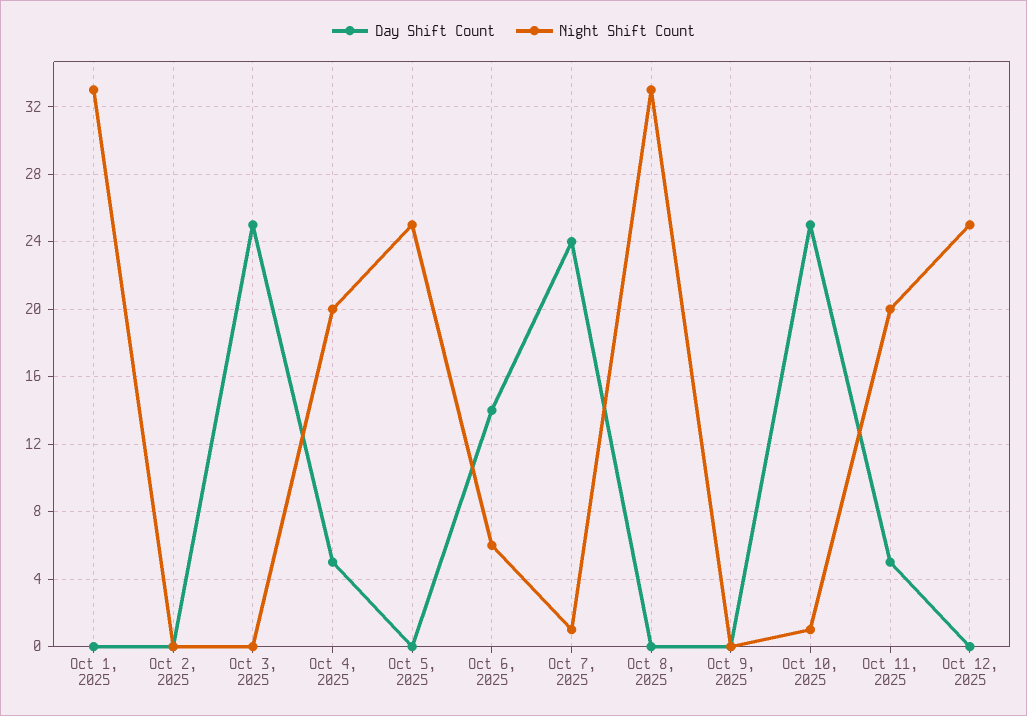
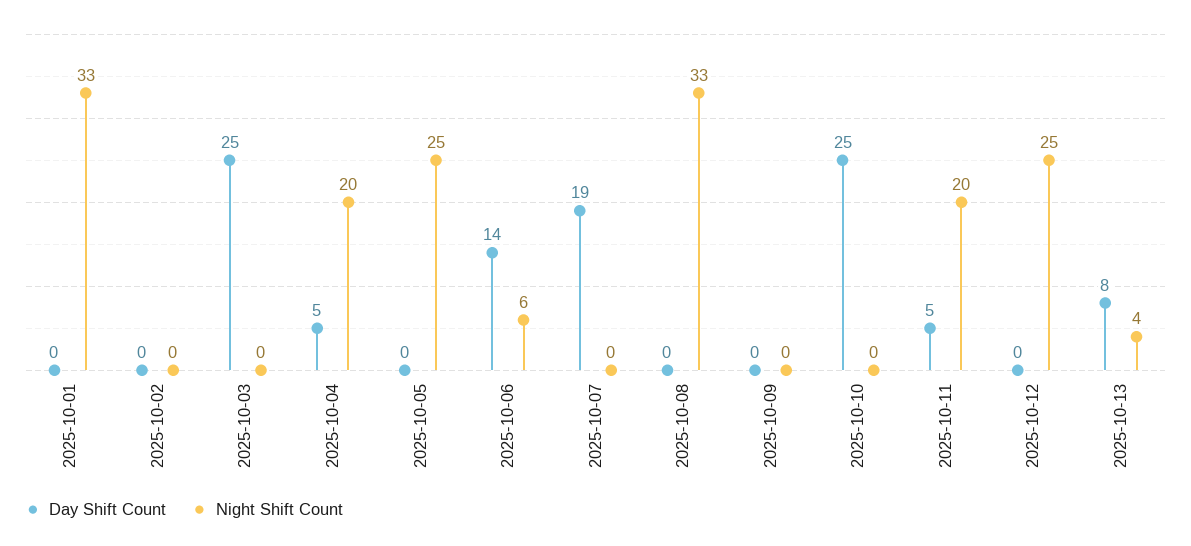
Day Shift Count, Oct 7, 2025: 24 -> 19
Night Shift Count, Oct 7, 2025: 1 -> 0
Night Shift Count, Oct 10, 2025: 1 -> 0
Day Shift Count, 2025-10-13: none -> 8
Night Shift Count, 2025-10-13: none -> 4

